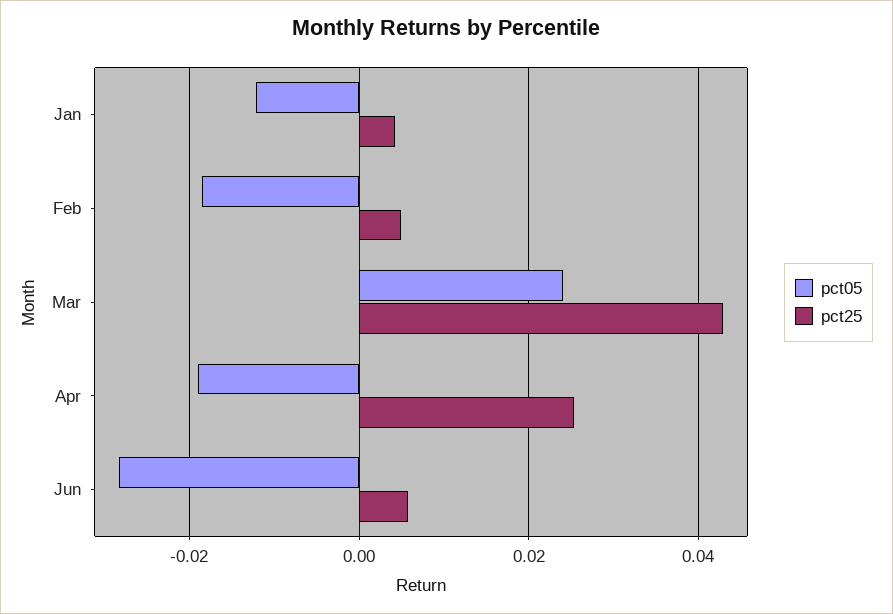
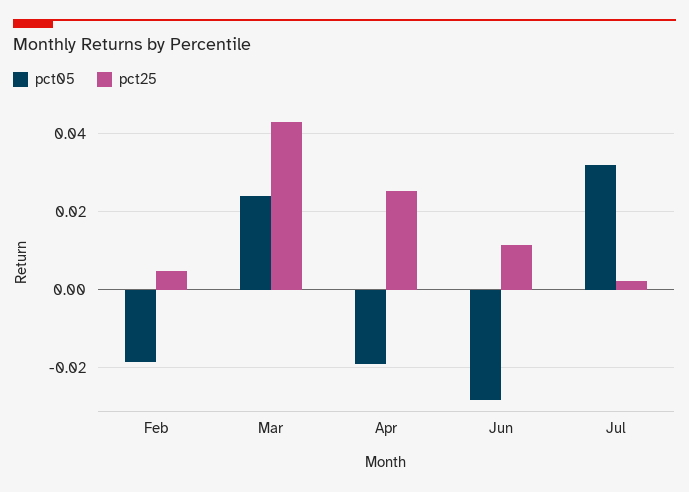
pct05, Jan: -0.012 -> none
pct25, Jan: 0.004 -> none
pct25, Jun: 0.006 -> 0.012
pct05, Jul: none -> 0.032
pct25, Jul: none -> 0.002

